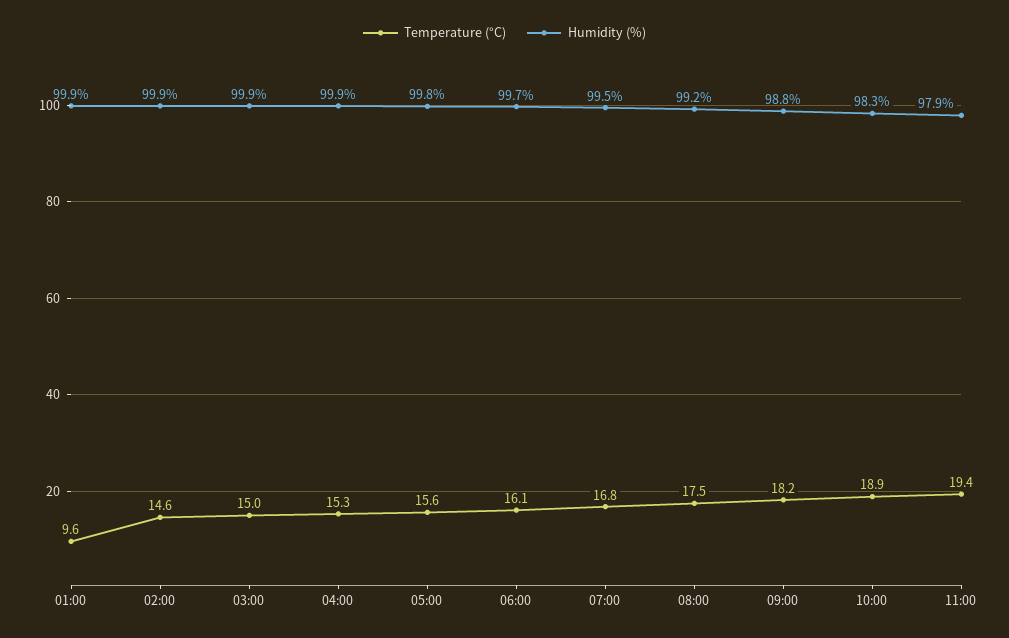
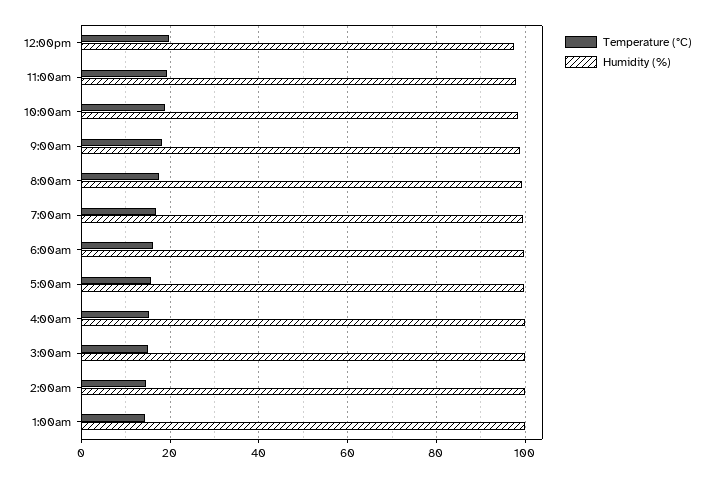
Temperature (°C), 01:00: 9.6 -> 14
Temperature (°C), 12:00pm: none -> 20
Humidity (%), 12:00pm: none -> 98

